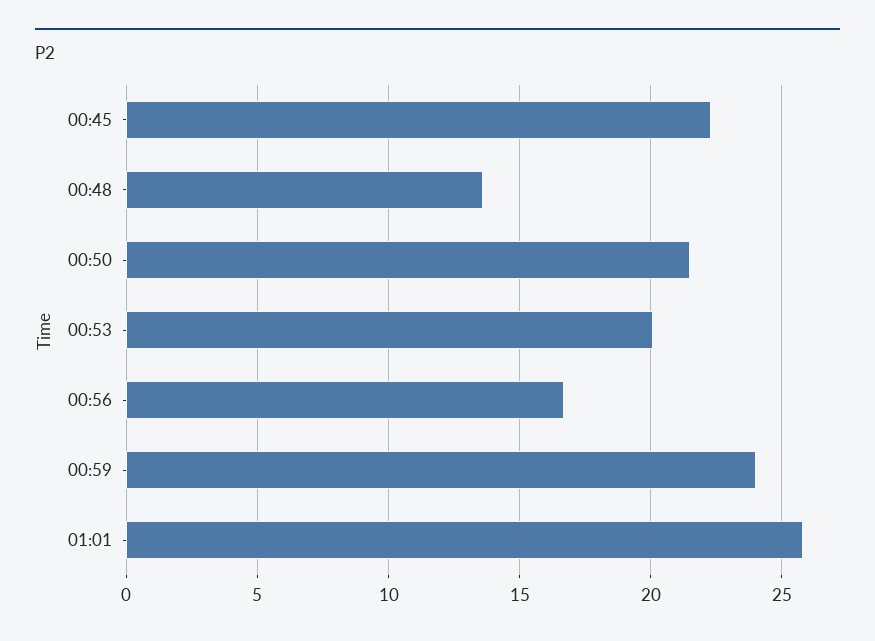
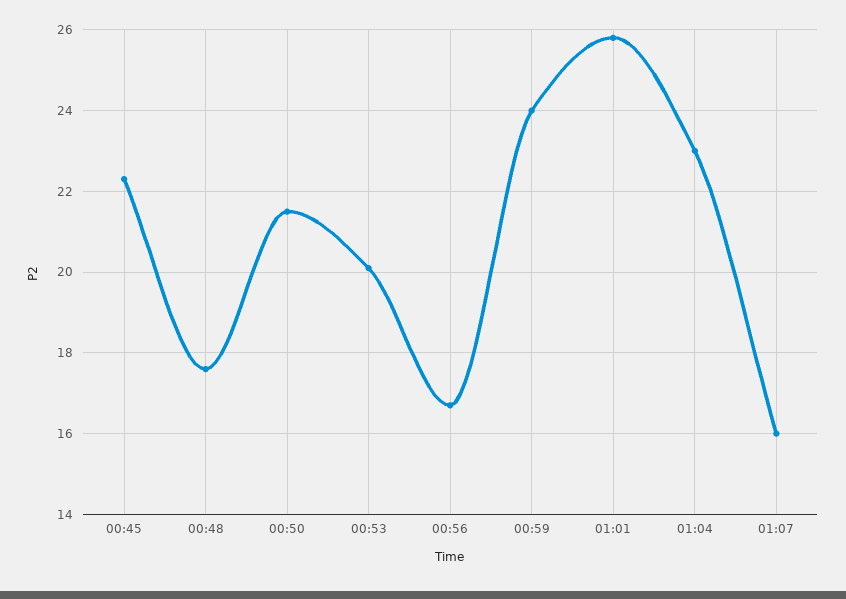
00:48: 13.5 -> 17.5
01:04: none -> 23
01:07: none -> 16

